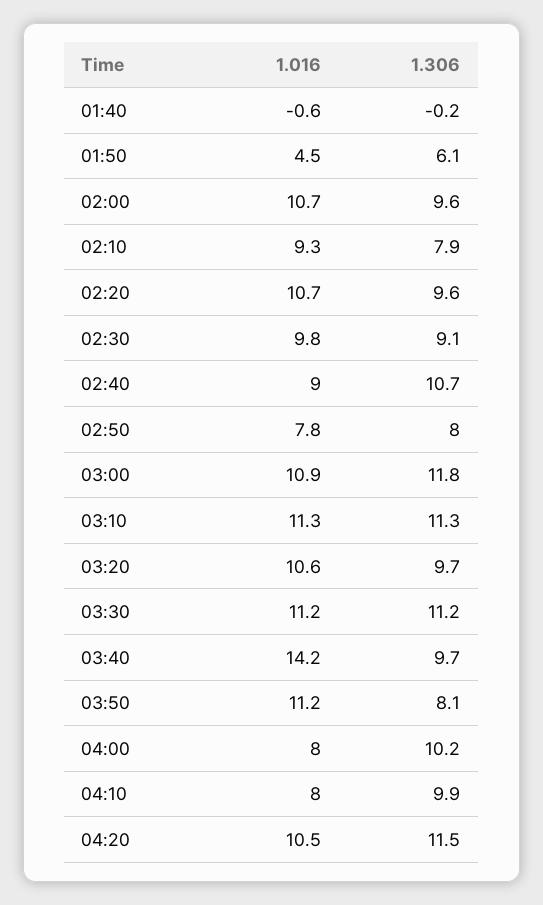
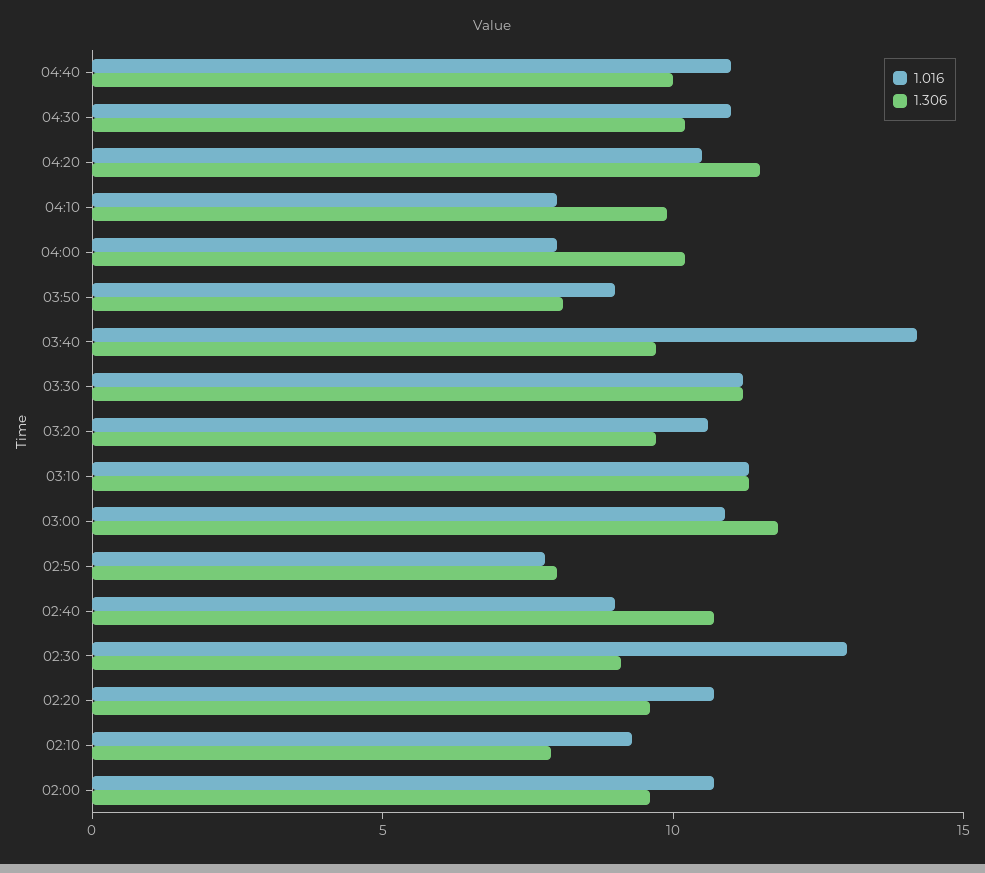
1.016, 01:40: -0.6 -> none
1.306, 01:40: -0.2 -> none
1.016, 01:50: 4.5 -> none
1.306, 01:50: 6.1 -> none
1.016, 02:30: 9.8 -> 13
1.016, 03:50: 11.2 -> 9
1.016, 04:40: none -> 11
1.306, 04:40: none -> 10
1.016, 04:30: none -> 11
1.306, 04:30: none -> 10

